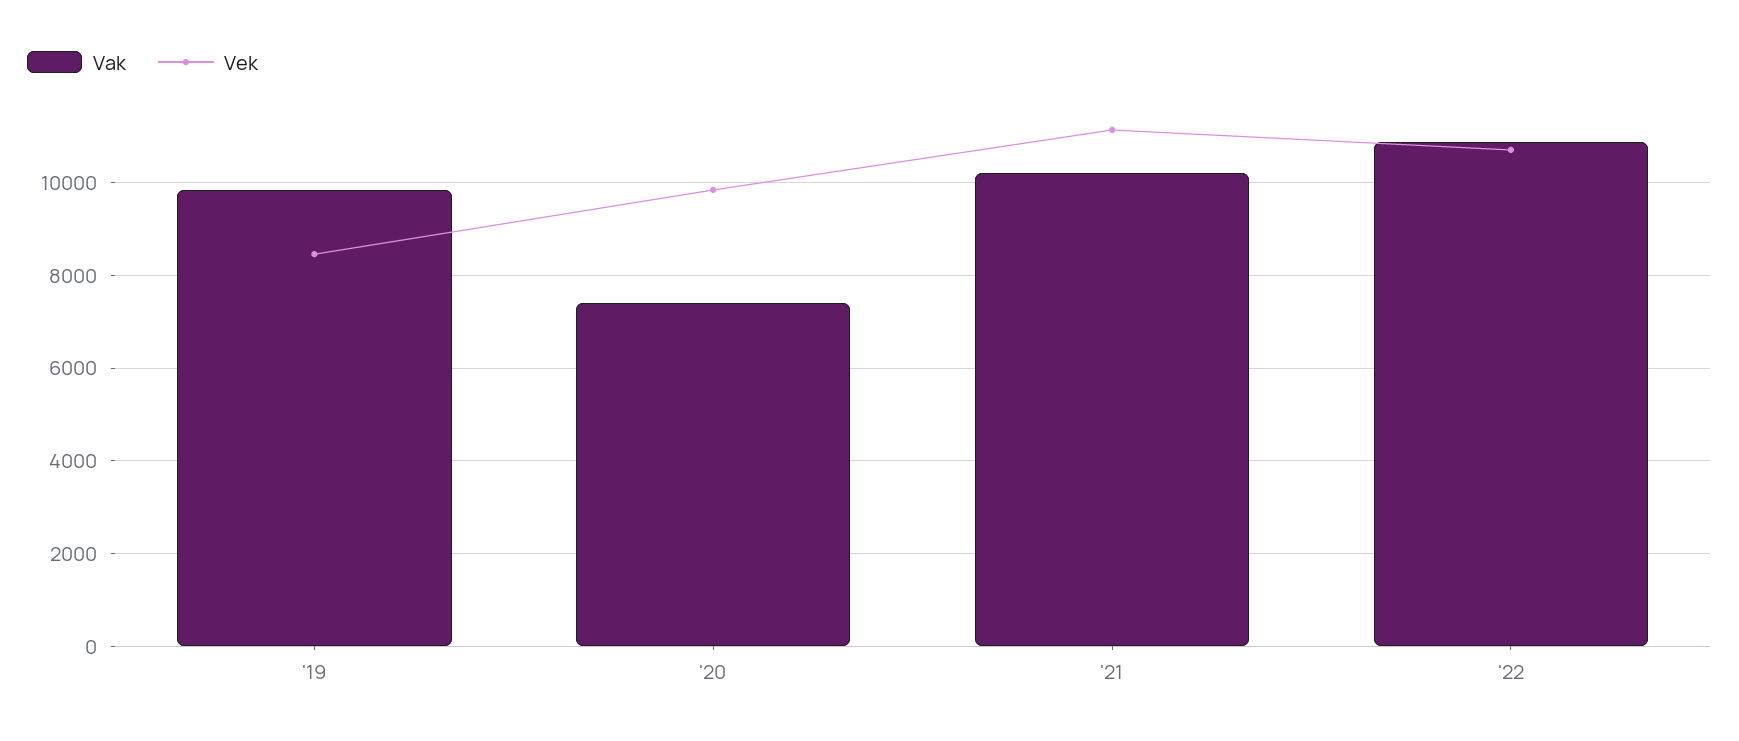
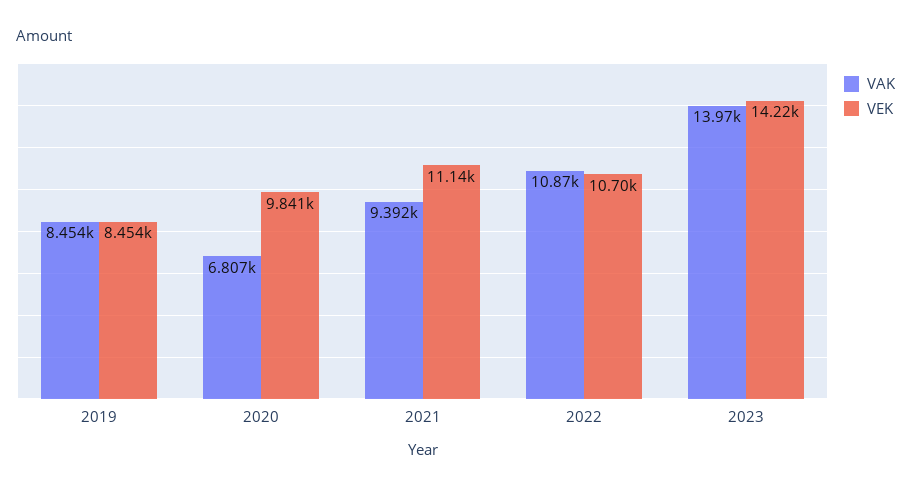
Vak, '19: 9800 -> 8454
Vak, '20: 7400 -> 6807
Vak, '21: 10200 -> 9392
Vak, 2023: none -> 13970
Vek, 2023: none -> 14220

